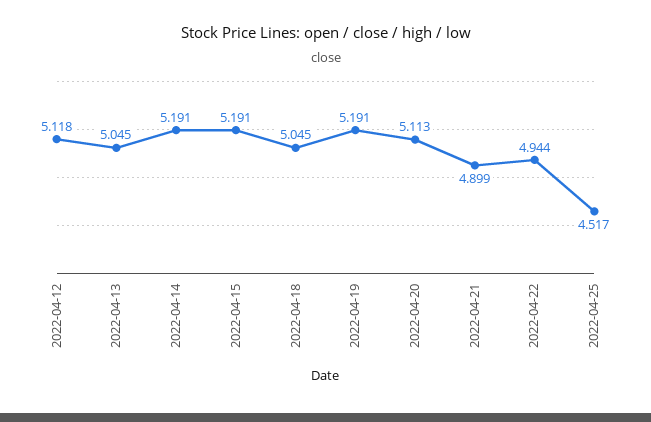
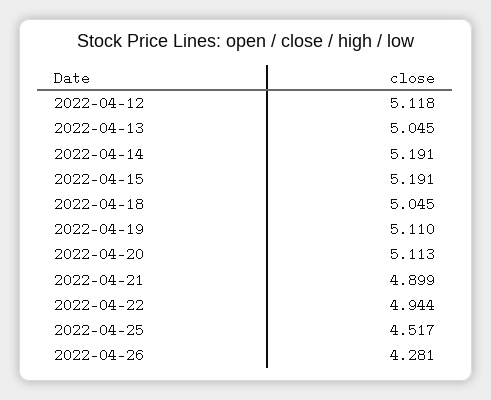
2022-04-19: 5.191 -> 5.11
2022-04-26: none -> 4.281

